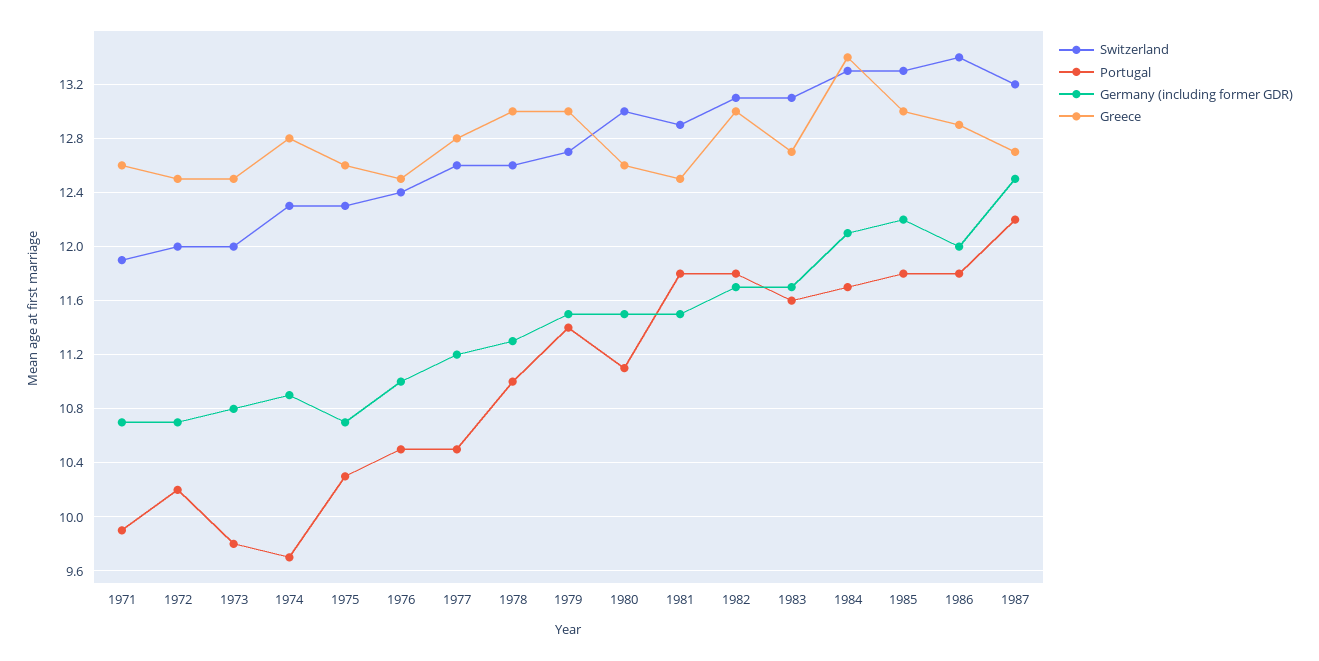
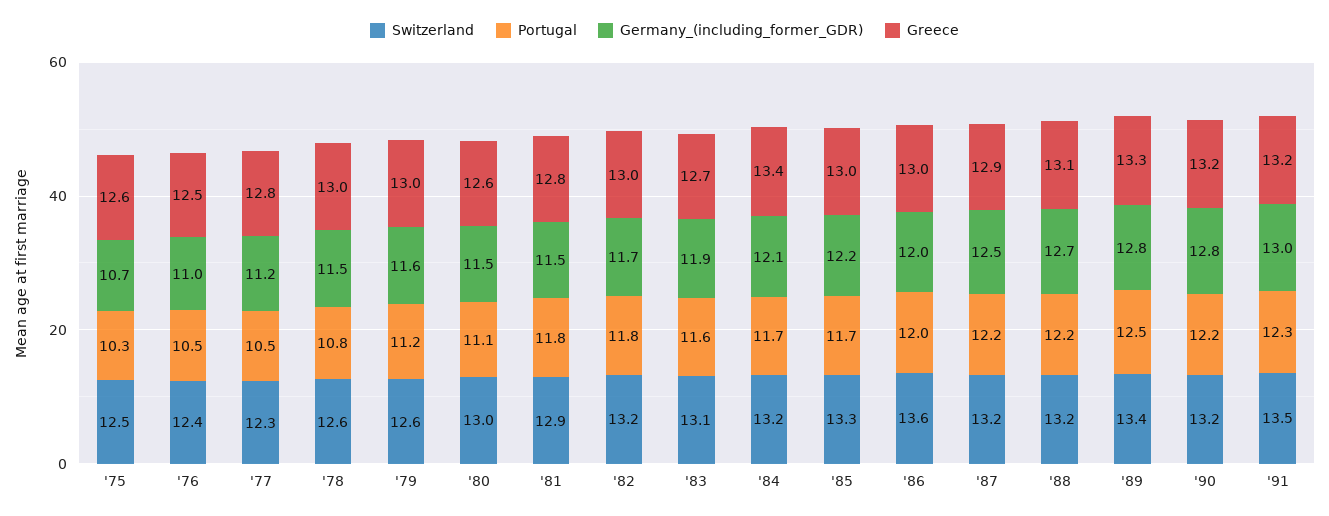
Switzerland, 1971: 11.9 -> none
Portugal, 1971: 9.9 -> none
Germany (including former GDR), 1971: 10.7 -> none
Greece, 1971: 12.6 -> none
Switzerland, 1972: 12 -> none
Portugal, 1972: 10.2 -> none
Germany (including former GDR), 1972: 10.7 -> none
Greece, 1972: 12.5 -> none
Switzerland, 1973: 12 -> none
Portugal, 1973: 9.8 -> none
Germany (including former GDR), 1973: 10.8 -> none
Greece, 1973: 12.5 -> none
Switzerland, 1974: 12.3 -> none
Portugal, 1974: 9.7 -> none
Germany (including former GDR), 1974: 10.9 -> none
Greece, 1974: 12.8 -> none
Switzerland, 1975: 12.3 -> 12.5
Switzerland, 1977: 12.6 -> 12.3
Portugal, 1978: 11 -> 10.8
Germany (including former GDR), 1978: 11.3 -> 11.5
Switzerland, 1979: 12.7 -> 12.6
Portugal, 1979: 11.4 -> 11.2
Germany (including former GDR), 1979: 11.5 -> 11.6
Greece, 1981: 12.5 -> 12.8
Switzerland, 1982: 13.1 -> 13.2
Germany (including former GDR), 1983: 11.7 -> 11.9
Switzerland, 1984: 13.3 -> 13.2
Portugal, 1985: 11.8 -> 11.7
Switzerland, 1986: 13.4 -> 13.6
Portugal, 1986: 11.8 -> 12
Greece, 1986: 12.9 -> 13
Greece, 1987: 12.7 -> 12.9
Switzerland, '88: none -> 13.2
Portugal, '88: none -> 12.2
Germany (including former GDR), '88: none -> 12.7
Greece, '88: none -> 13.1
Switzerland, '89: none -> 13.4
Portugal, '89: none -> 12.5
Germany (including former GDR), '89: none -> 12.8
Greece, '89: none -> 13.3
Switzerland, '90: none -> 13.2
Portugal, '90: none -> 12.2
Germany (including former GDR), '90: none -> 12.8
Greece, '90: none -> 13.2
Switzerland, '91: none -> 13.5
Portugal, '91: none -> 12.3
Germany (including former GDR), '91: none -> 13
Greece, '91: none -> 13.2

